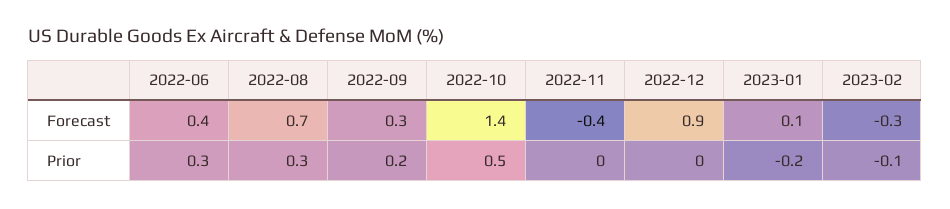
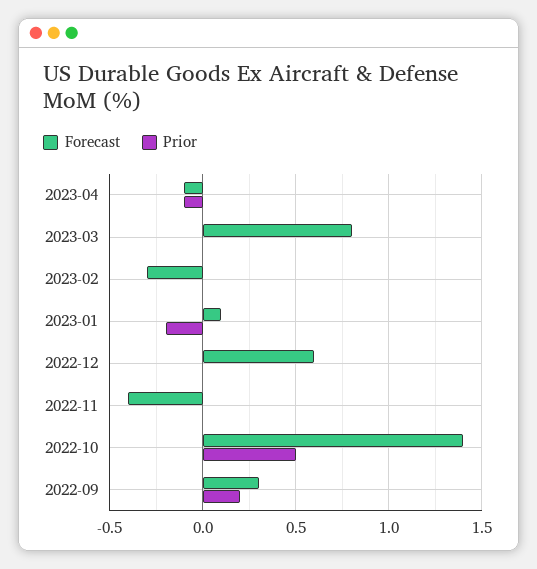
Forecast, 2022-06: 0.4 -> none
Forecast, 2022-08: 0.7 -> none
Forecast, 2022-12: 0.9 -> 0.6
Prior, 2022-06: 0.3 -> none
Prior, 2022-08: 0.3 -> none
Prior, 2023-02: -0.1 -> 0
Forecast, 2023-04: none -> -0.1
Prior, 2023-04: none -> -0.1
Forecast, 2023-03: none -> 0.8
Prior, 2023-03: none -> 0

